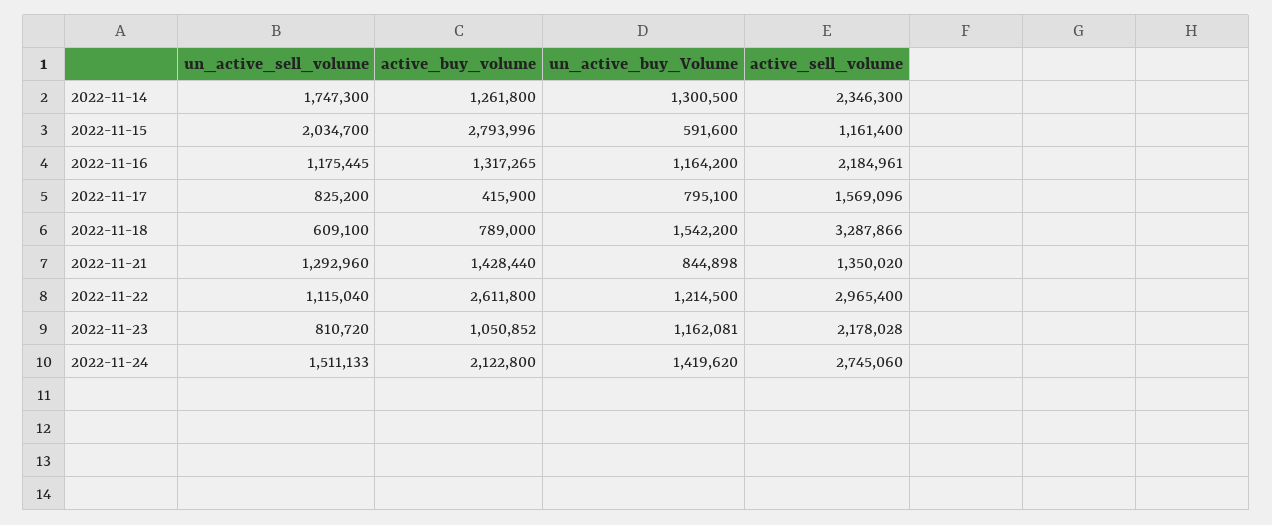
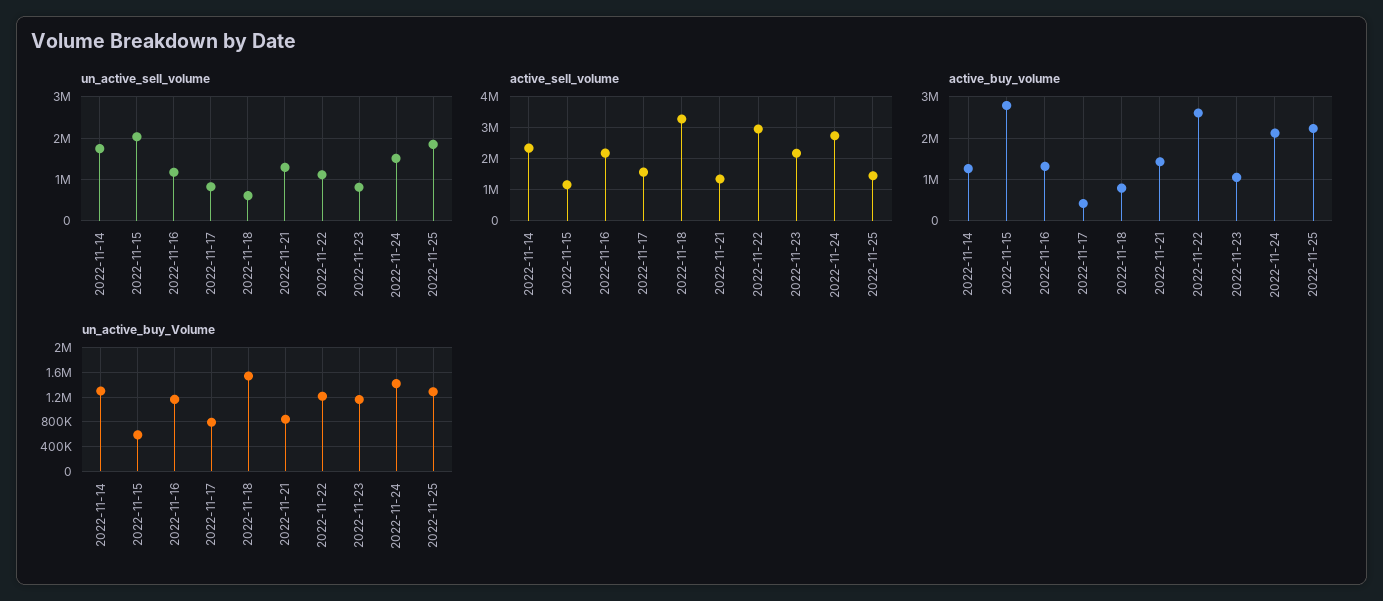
un_active_sell_volume, 2022-11-25: none -> 1800000
active_sell_volume, 2022-11-25: none -> 1400000
active_buy_volume, 2022-11-25: none -> 2200000
un_active_buy_Volume, 2022-11-25: none -> 1300000

